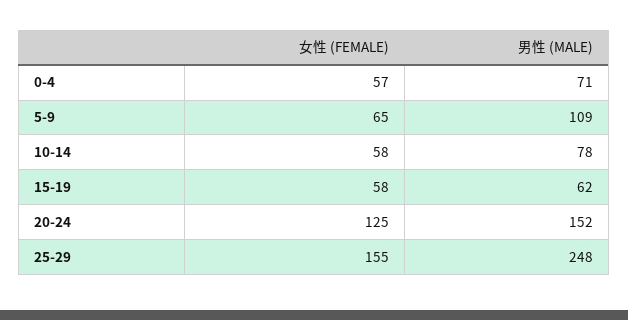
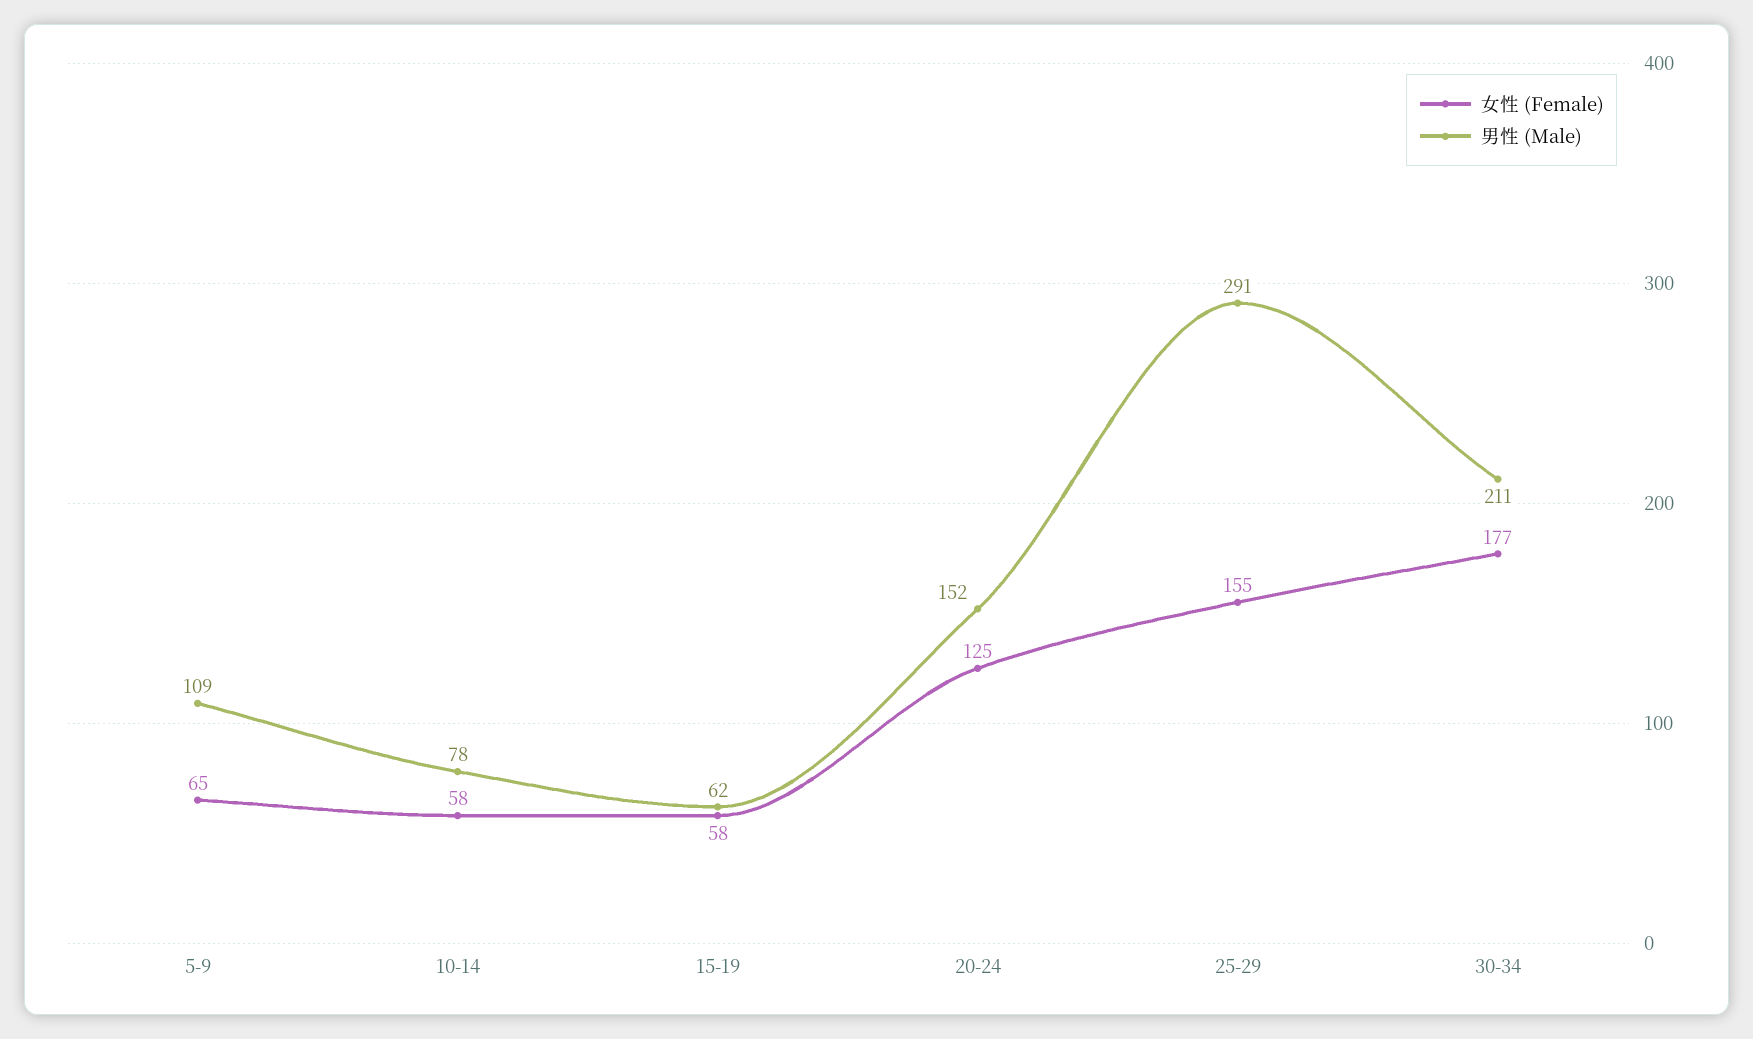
女性 (FEMALE), 0-4: 57 -> none
男性 (MALE), 0-4: 71 -> none
男性 (MALE), 25-29: 248 -> 291
女性 (FEMALE), 30-34: none -> 177
男性 (MALE), 30-34: none -> 211

